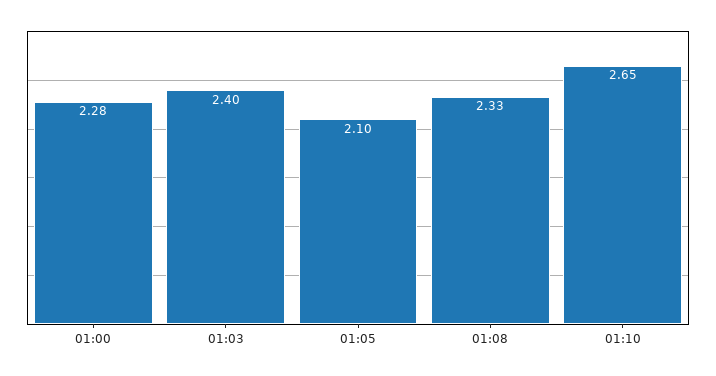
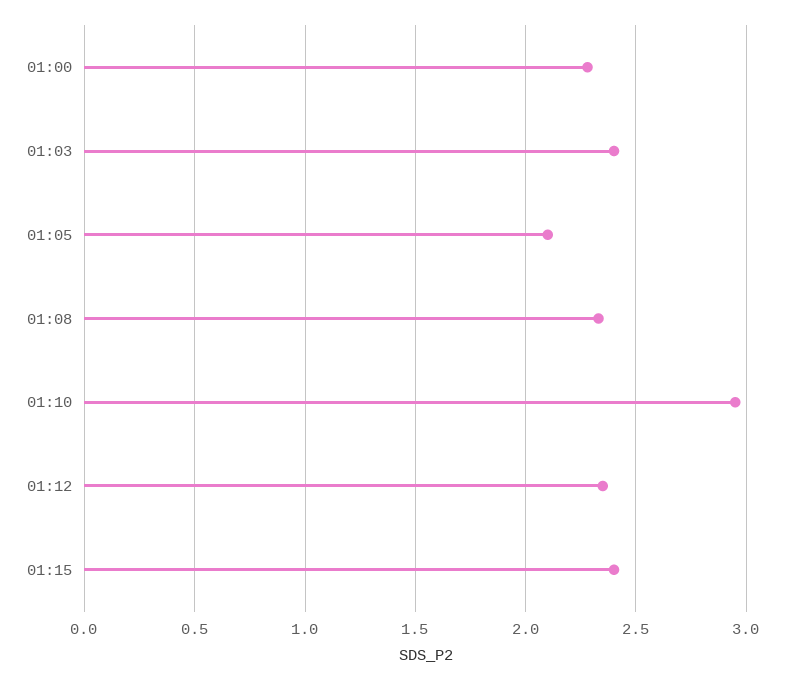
01:10: 2.65 -> 2.95
01:12: none -> 2.35
01:15: none -> 2.4

